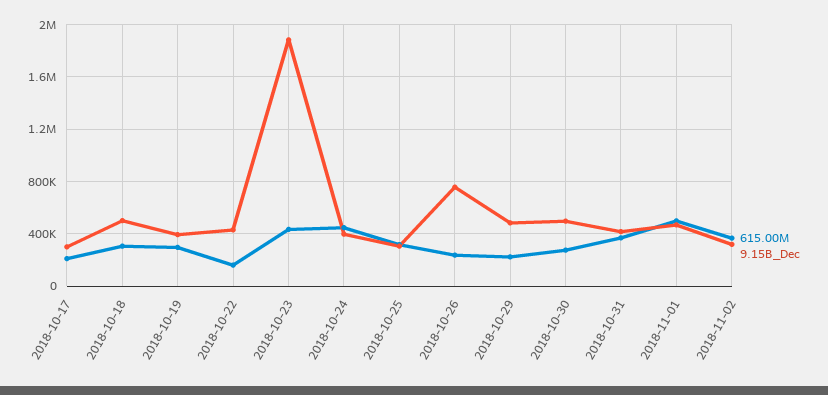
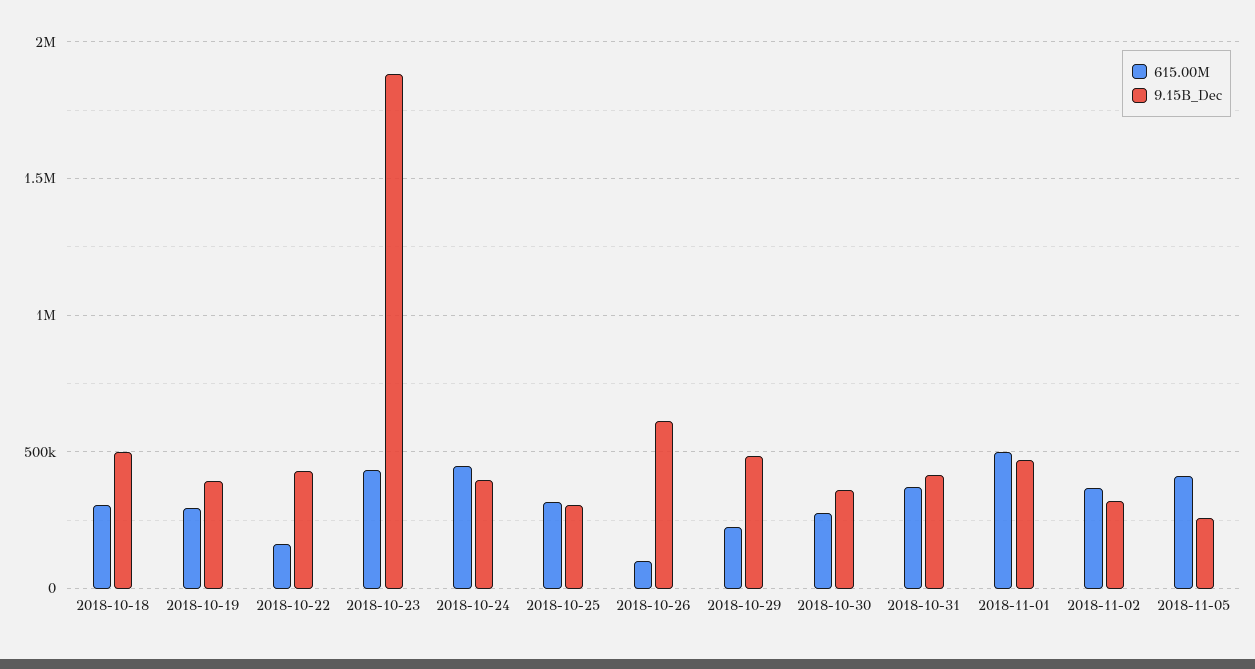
615.00M, 2018-10-17: 200000 -> none
9.15B_Dec, 2018-10-17: 300000 -> none
615.00M, 2018-10-26: 250000 -> 100000
9.15B_Dec, 2018-10-26: 750000 -> 600000
9.15B_Dec, 2018-10-30: 500000 -> 350000
615.00M, 2018-11-05: none -> 400000
9.15B_Dec, 2018-11-05: none -> 250000

